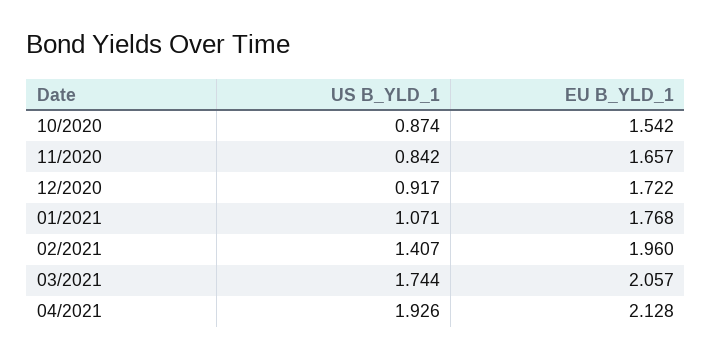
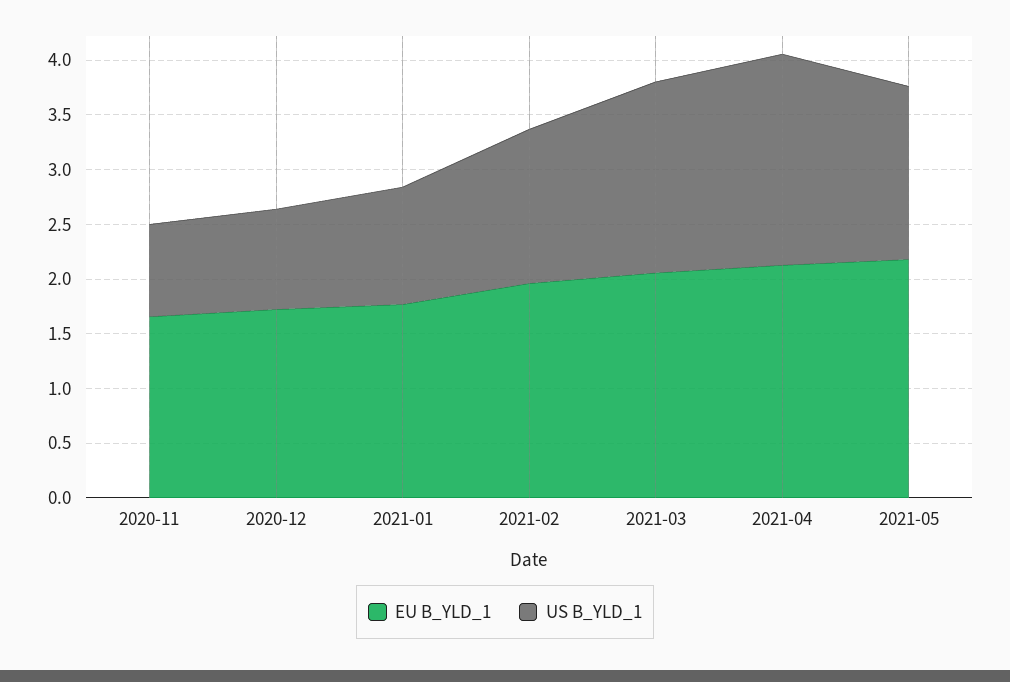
US B_YLD_1, 10/2020: 0.874 -> none
EU B_YLD_1, 10/2020: 1.542 -> none
EU B_YLD_1, 2021-05: none -> 2.2
US B_YLD_1, 2021-05: none -> 1.6

